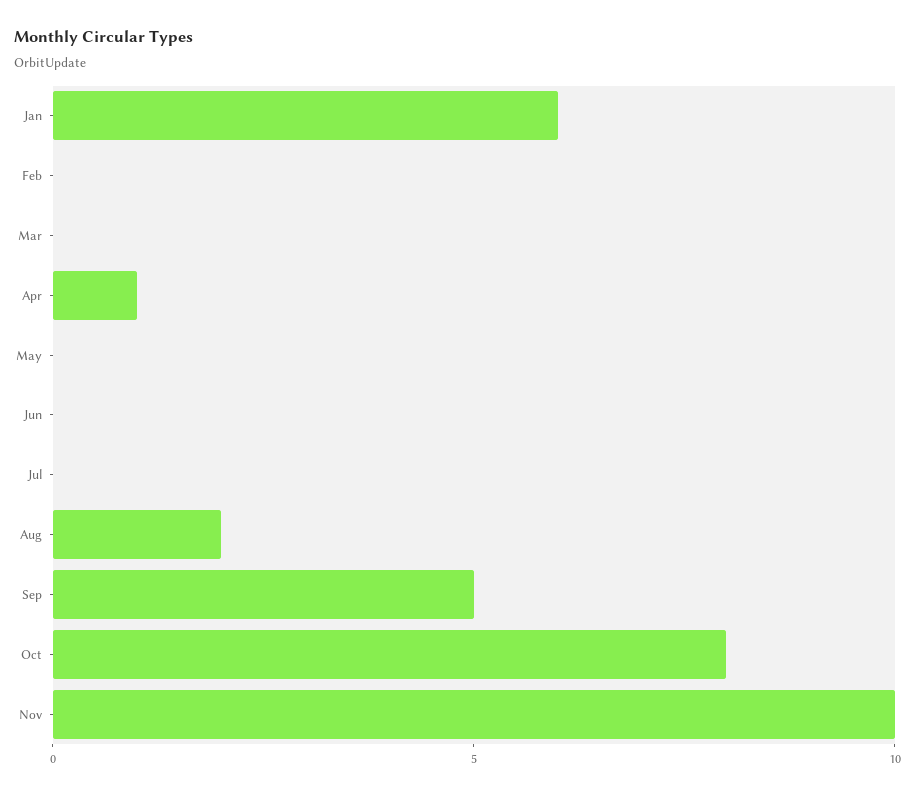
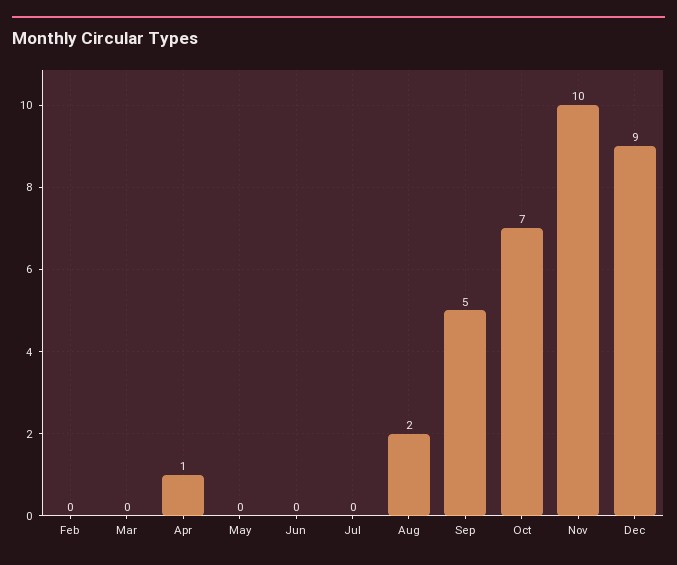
Jan: 6 -> none
Oct: 8 -> 7
Dec: none -> 9

